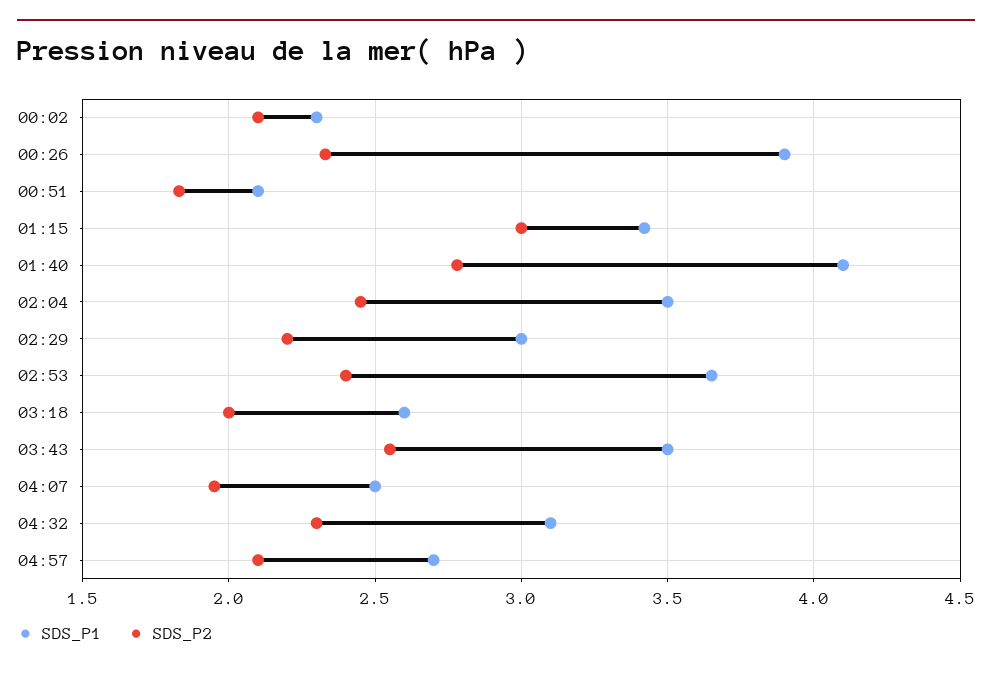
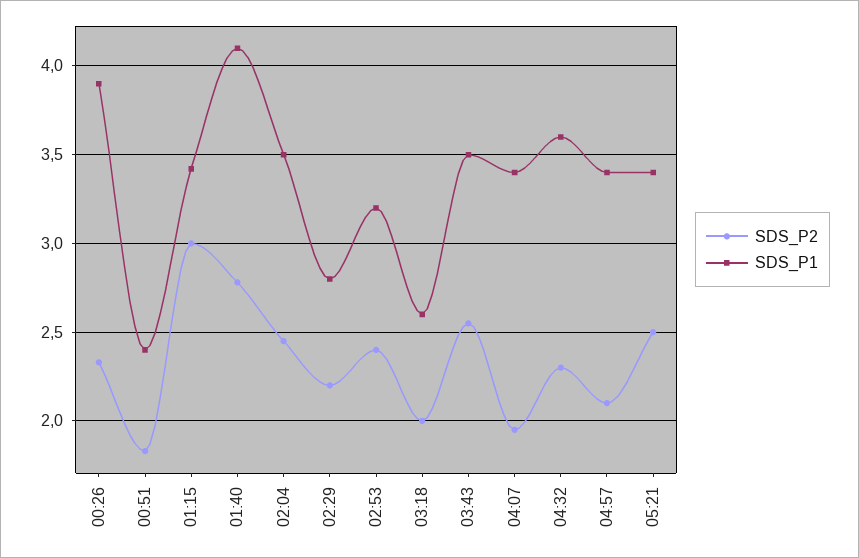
SDS_P1, 00:02: 2.3 -> none
SDS_P2, 00:02: 2.1 -> none
SDS_P1, 00:51: 2.1 -> 2.4
SDS_P1, 02:29: 3 -> 2.8
SDS_P1, 02:53: 3.65 -> 3.2
SDS_P1, 04:07: 2.5 -> 3.4
SDS_P1, 04:32: 3.1 -> 3.6
SDS_P1, 04:57: 2.7 -> 3.4
SDS_P2, 05:21: none -> 2.5
SDS_P1, 05:21: none -> 3.4

